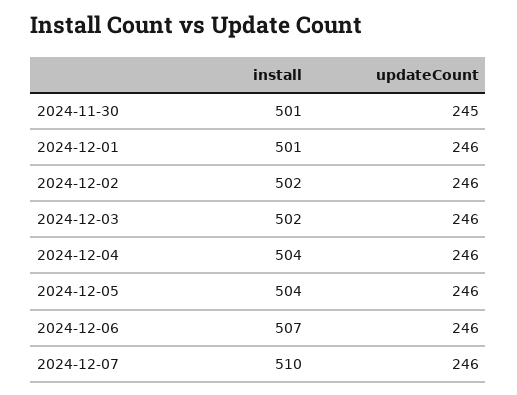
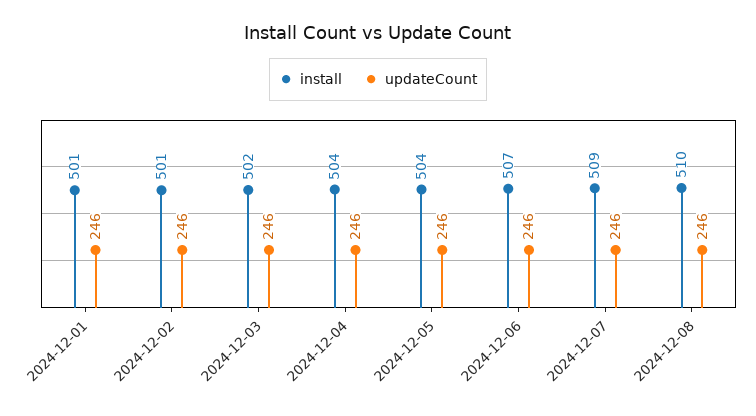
install, 2024-11-30: 501 -> none
updateCount, 2024-11-30: 245 -> none
install, 2024-12-02: 502 -> 501
install, 2024-12-07: 510 -> 509
install, 2024-12-08: none -> 510
updateCount, 2024-12-08: none -> 246

